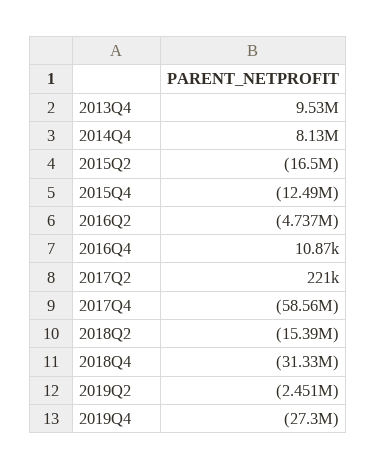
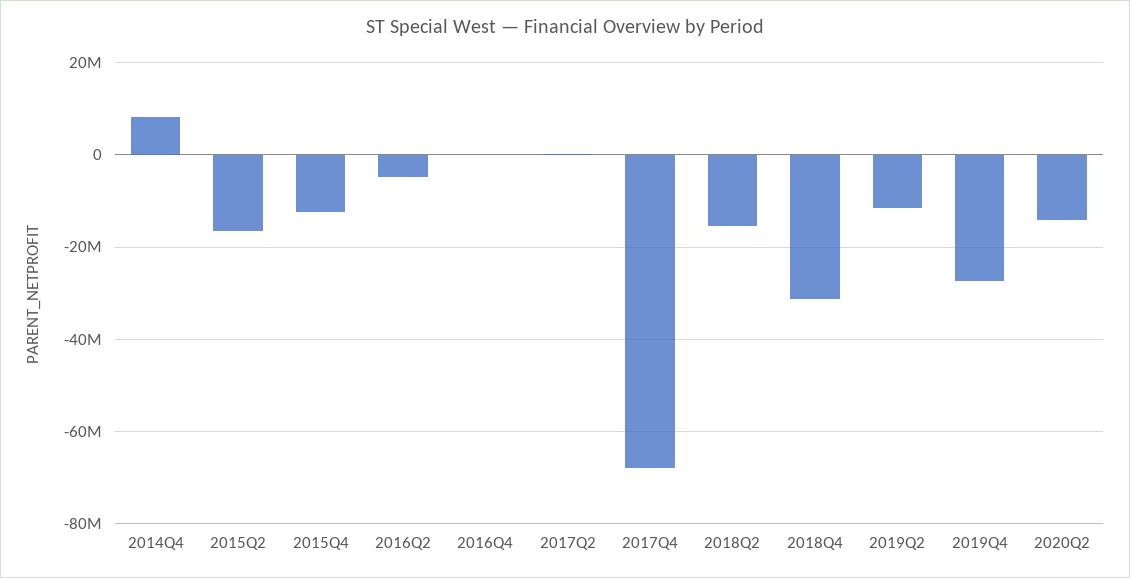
2013Q4: 9530000 -> none
2017Q4: -58560000 -> -68000000
2019Q2: -2451000 -> -12000000
2020Q2: none -> -14000000

